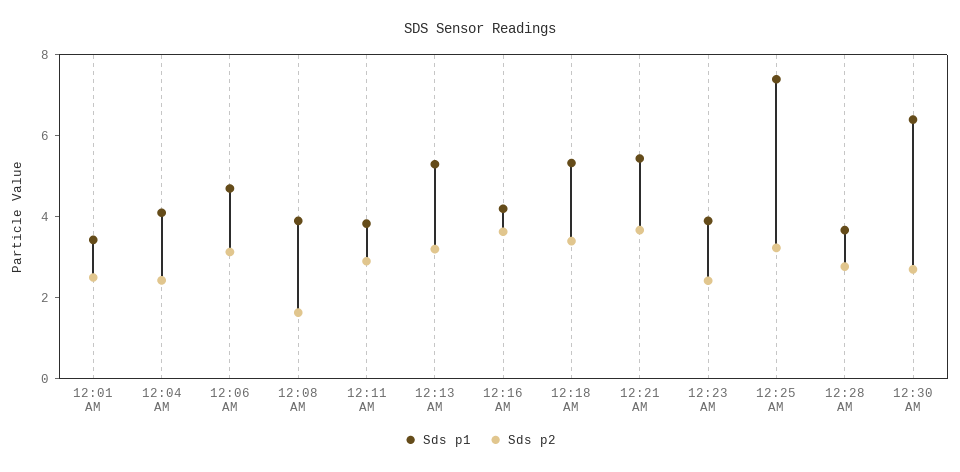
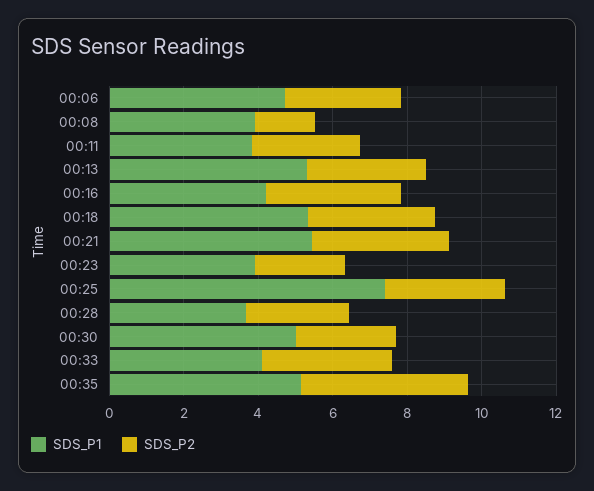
Sds p1, 12:01 AM: 3.5 -> none
Sds p2, 12:01 AM: 2.5 -> none
Sds p1, 12:04 AM: 4 -> none
Sds p2, 12:04 AM: 2.5 -> none
Sds p1, 12:30 AM: 6.5 -> 5
Sds p1, 00:33: none -> 4
Sds p2, 00:33: none -> 3.5
Sds p1, 00:35: none -> 5
Sds p2, 00:35: none -> 4.5

